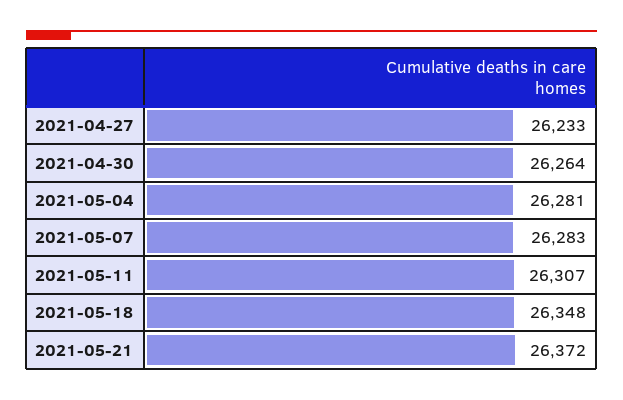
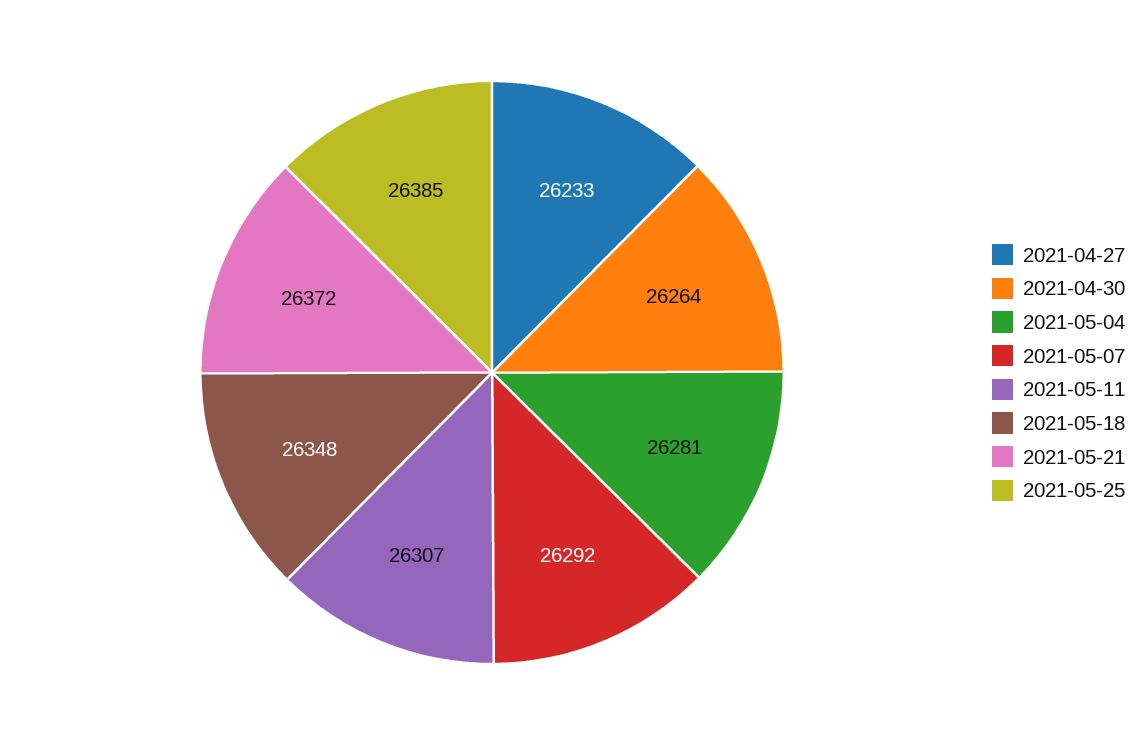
2021-05-07: 26283 -> 26292
2021-05-25: none -> 26385

